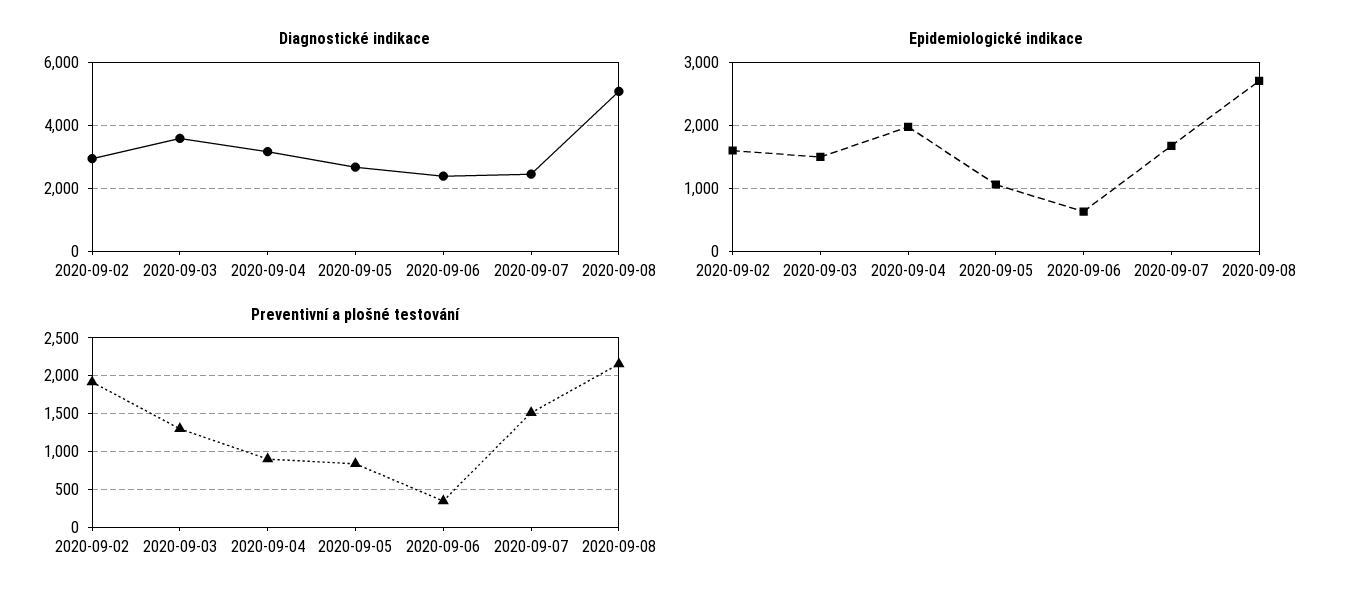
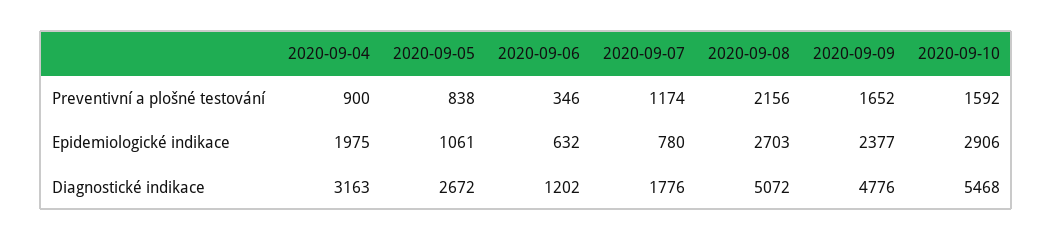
Diagnostické indikace, 2020-09-02: 3000 -> none
Diagnostické indikace, 2020-09-03: 3600 -> none
Diagnostické indikace, 2020-09-06: 2400 -> 1202
Diagnostické indikace, 2020-09-07: 2400 -> 1776
Epidemiologické indikace, 2020-09-02: 1600 -> none
Epidemiologické indikace, 2020-09-03: 1500 -> none
Epidemiologické indikace, 2020-09-07: 1700 -> 780
Preventivní a plošné testování, 2020-09-02: 1900 -> none
Preventivní a plošné testování, 2020-09-03: 1300 -> none
Preventivní a plošné testování, 2020-09-07: 1500 -> 1174
Preventivní a plošné testování, 2020-09-09: none -> 1652
Preventivní a plošné testování, 2020-09-10: none -> 1592
Epidemiologické indikace, 2020-09-09: none -> 2377
Epidemiologické indikace, 2020-09-10: none -> 2906
Diagnostické indikace, 2020-09-09: none -> 4776
Diagnostické indikace, 2020-09-10: none -> 5468

